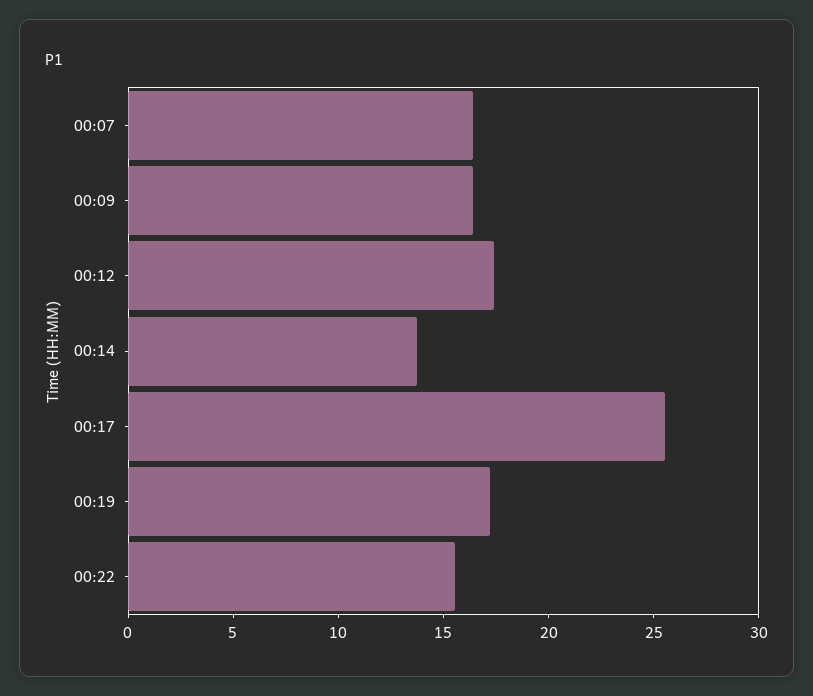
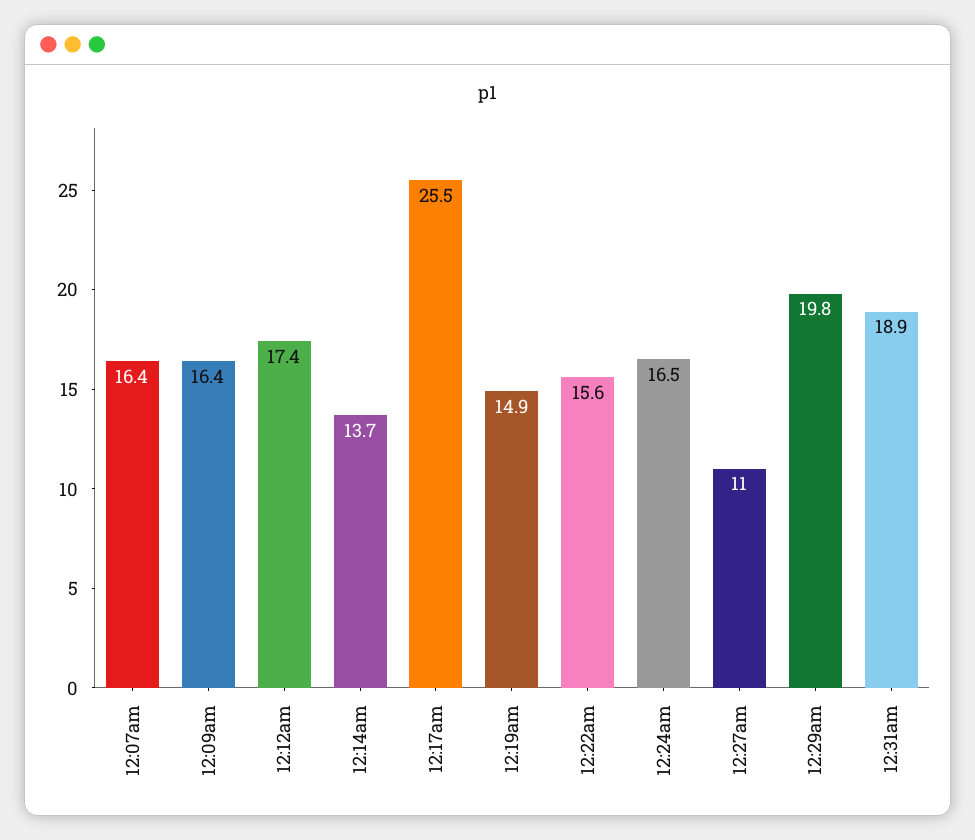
00:19: 17 -> 14.9
12:24am: none -> 16.5
12:27am: none -> 11
12:29am: none -> 19.8
12:31am: none -> 18.9

